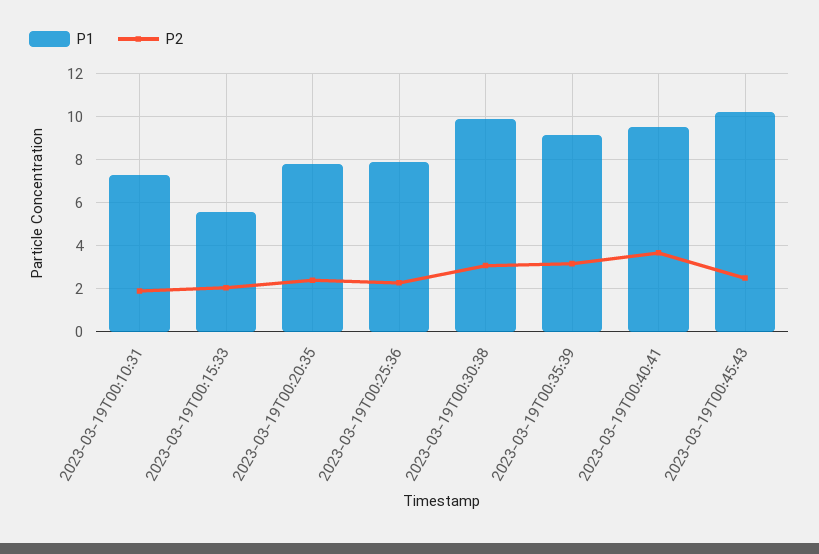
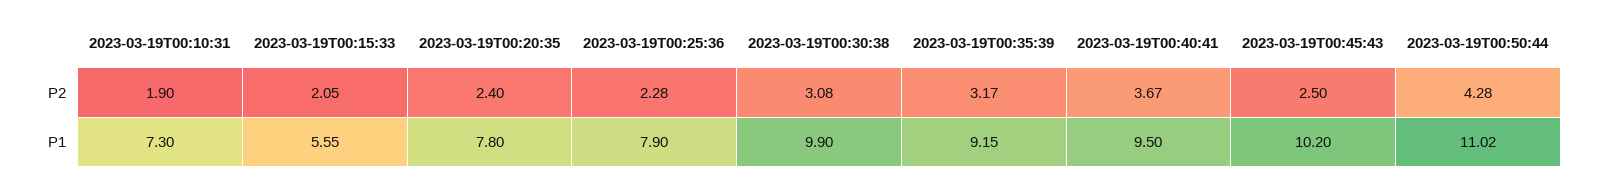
P2, 2023-03-19T00:50:44: none -> 4.28
P1, 2023-03-19T00:50:44: none -> 11.02

